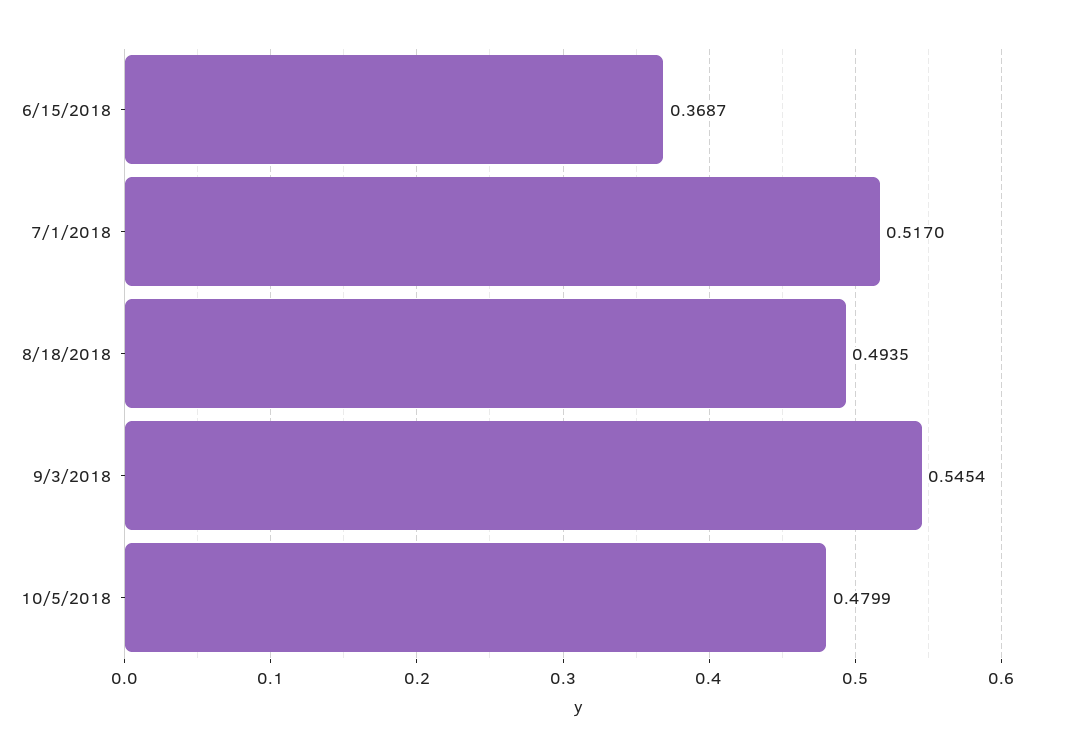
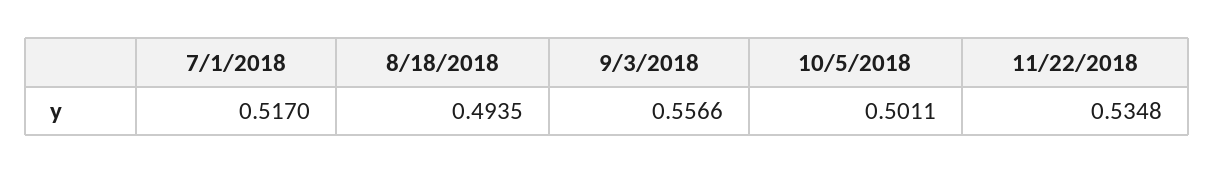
6/15/2018: 0.3687 -> none
9/3/2018: 0.5454 -> 0.5566
10/5/2018: 0.4799 -> 0.5011
11/22/2018: none -> 0.5348

